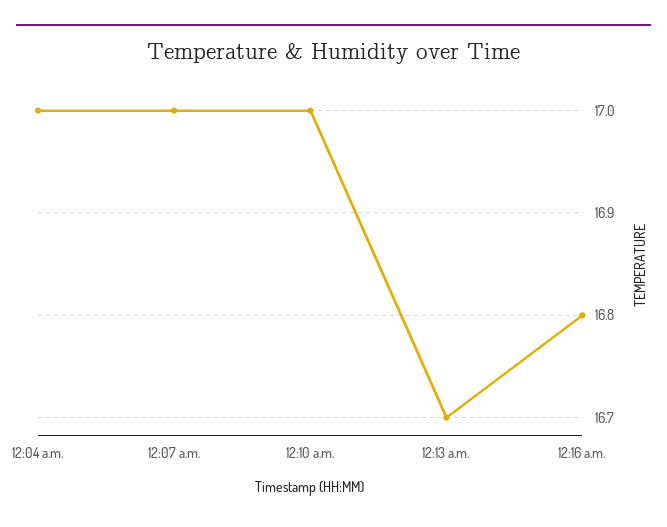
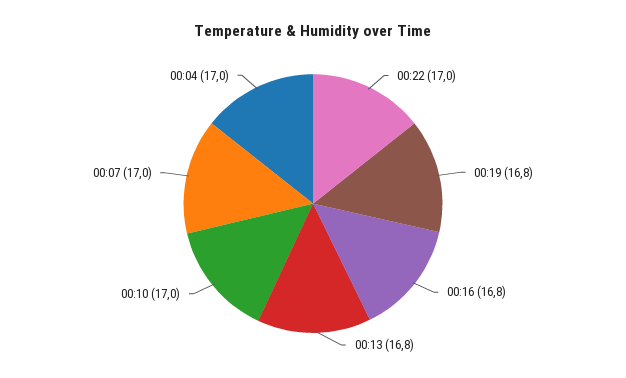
12:13 a.m.: 16.7 -> 16.8
00:22: none -> 17
00:19: none -> 16.8

